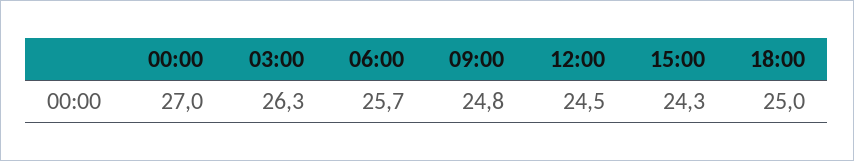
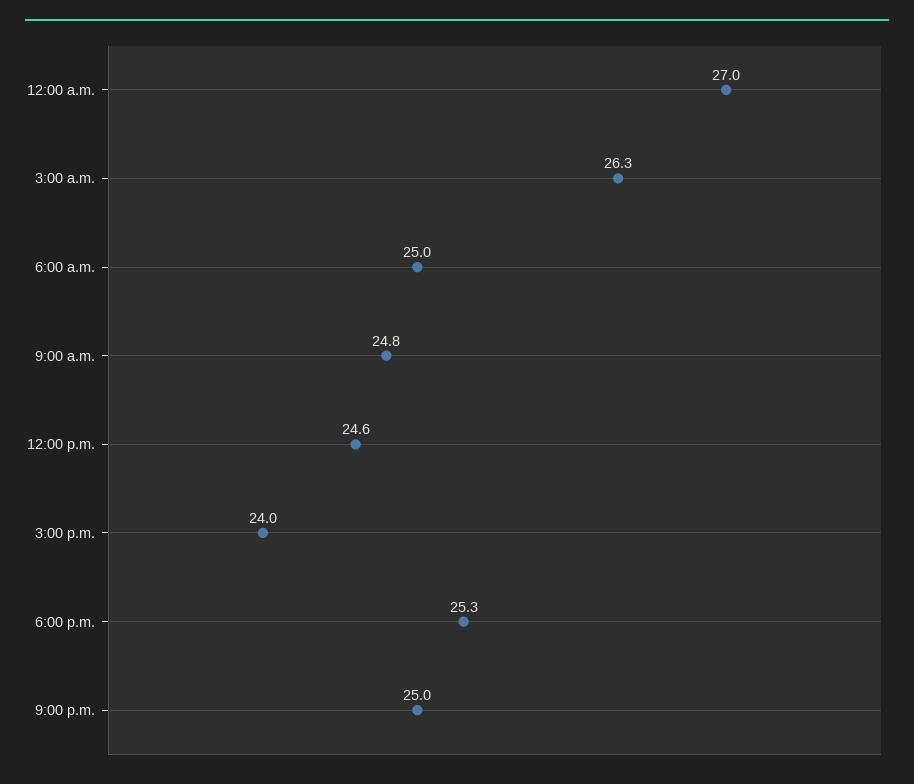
06:00: 25.7 -> 25
12:00: 24.5 -> 24.6
15:00: 24.3 -> 24
18:00: 25 -> 25.3
9:00 p.m.: none -> 25

